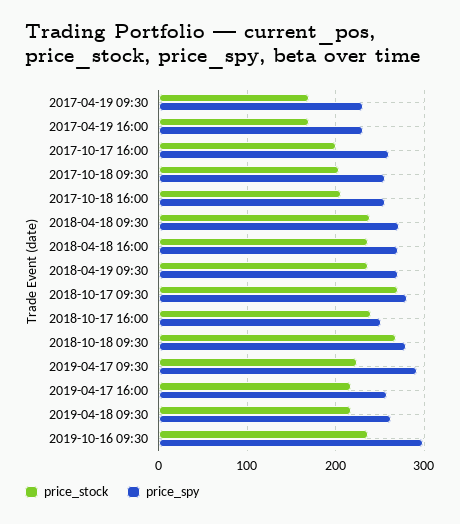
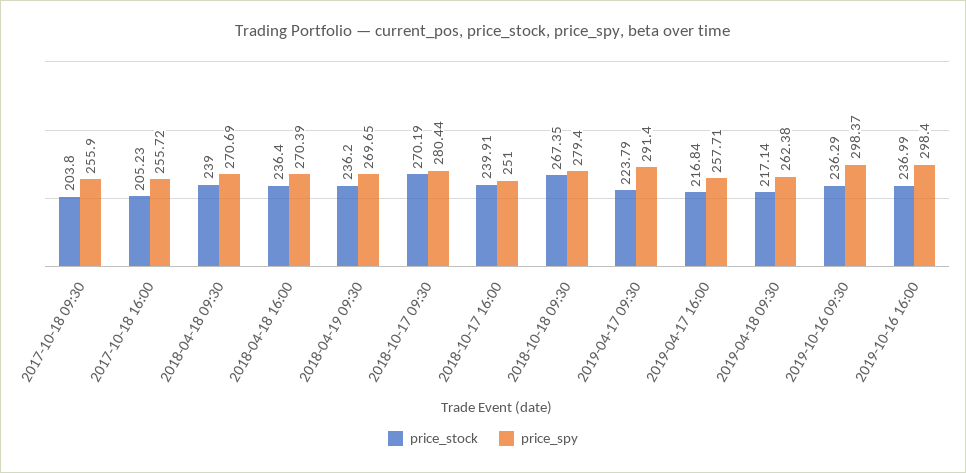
price_stock, 2017-04-19 09:30: 170 -> none
price_spy, 2017-04-19 09:30: 230 -> none
price_stock, 2017-04-19 16:00: 170 -> none
price_spy, 2017-04-19 16:00: 230 -> none
price_stock, 2017-10-17 16:00: 200 -> none
price_spy, 2017-10-17 16:00: 260 -> none
price_stock, 2019-10-16 16:00: none -> 236.99
price_spy, 2019-10-16 16:00: none -> 298.4

